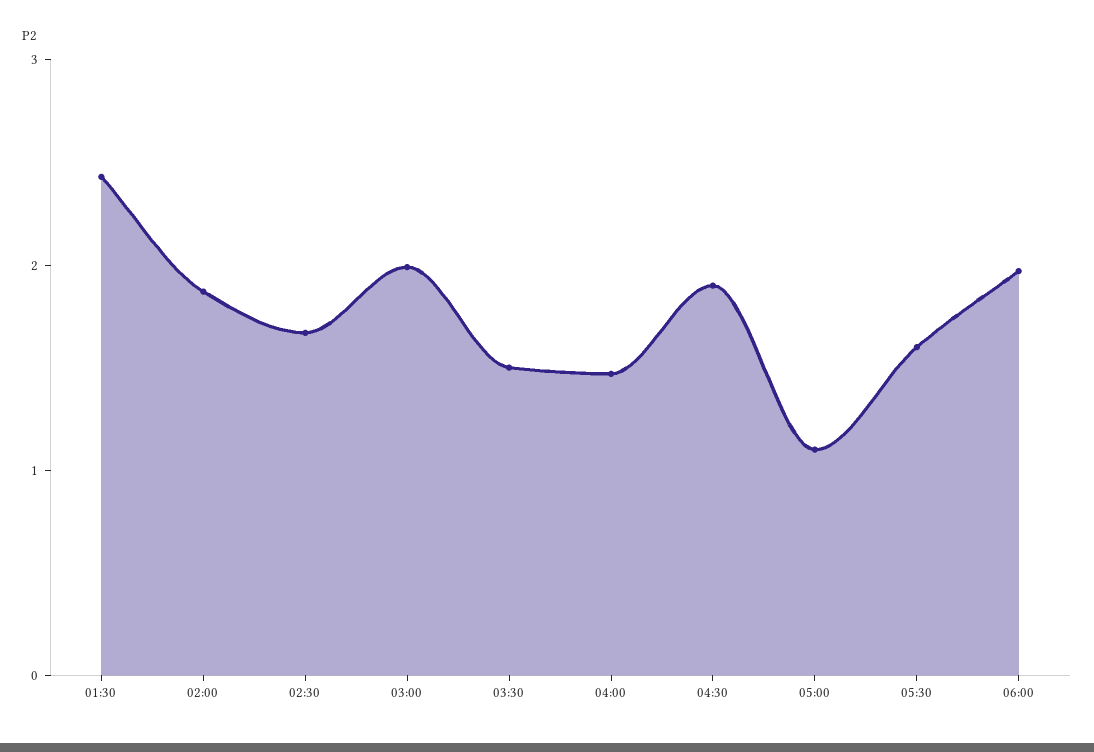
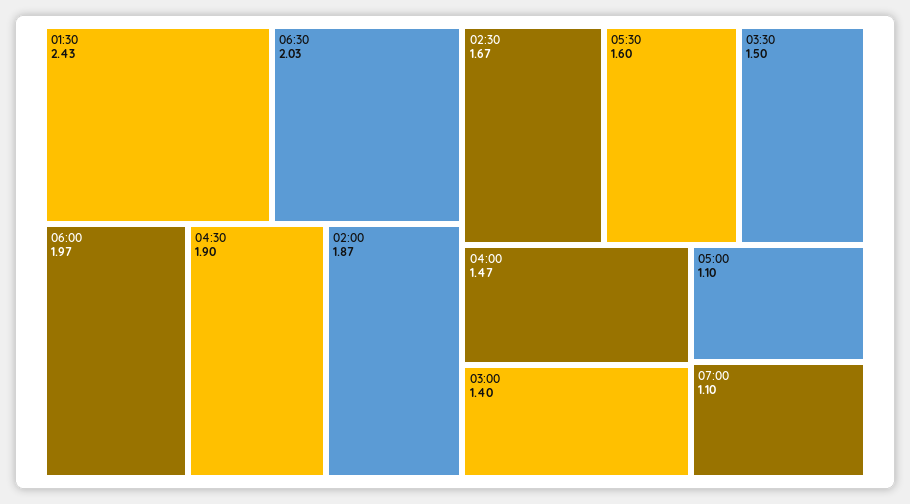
03:00: 2 -> 1.4
06:30: none -> 2.03
07:00: none -> 1.1

